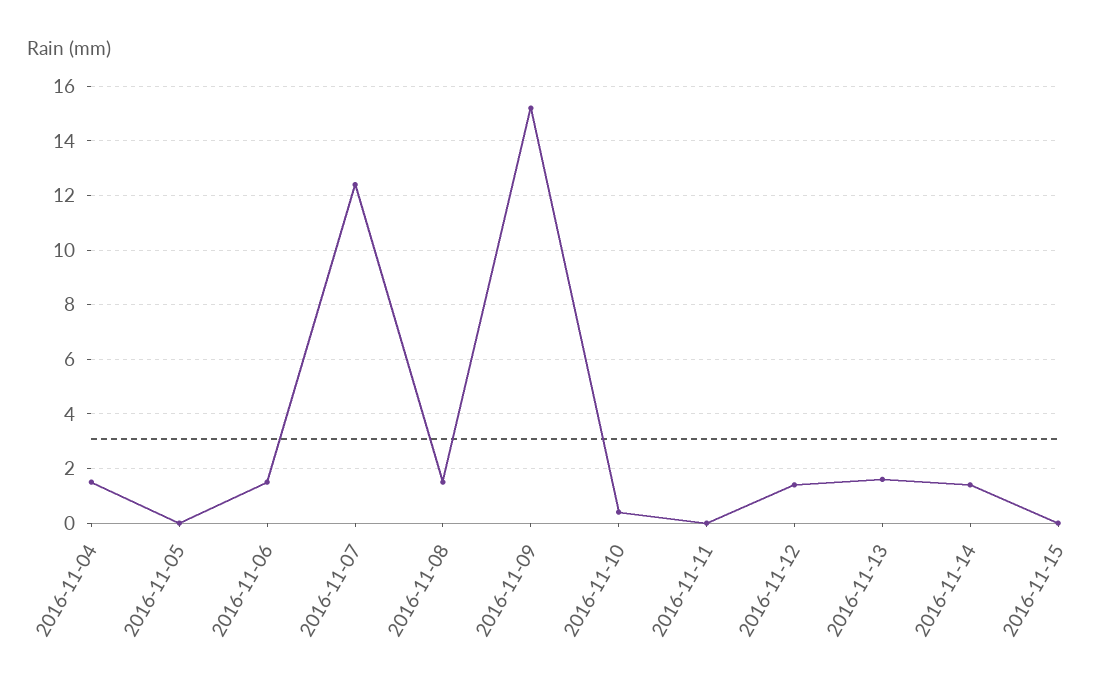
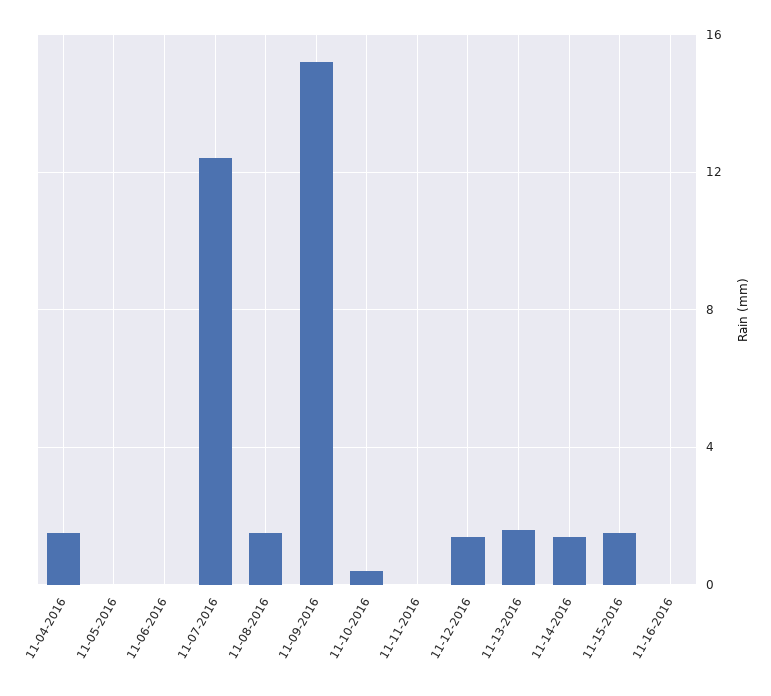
2016-11-06: 1.5 -> 0
2016-11-15: 0 -> 1.5
11-16-2016: none -> 0

